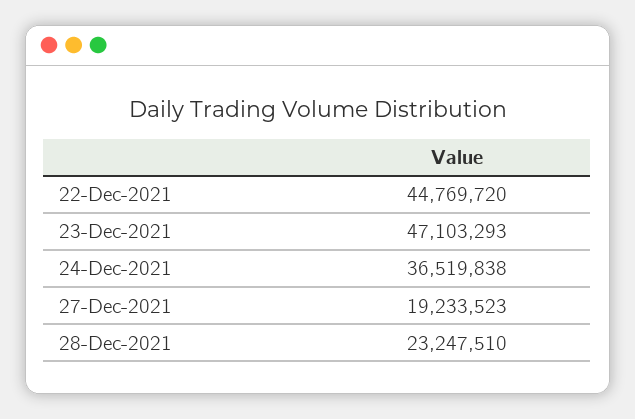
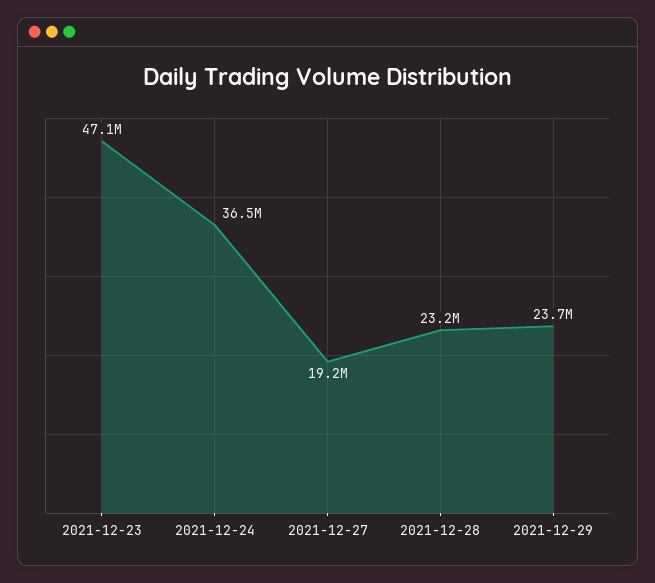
22-Dec-2021: 44769720 -> none
2021-12-29: none -> 23700000

